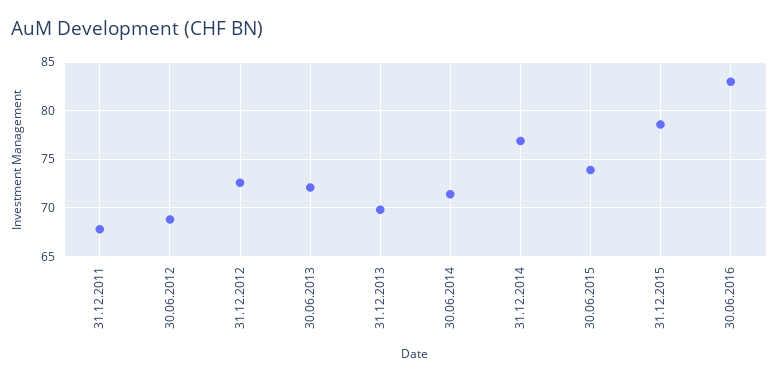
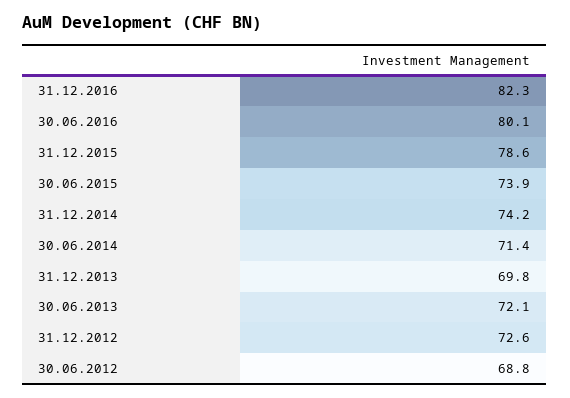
31.12.2011: 68 -> none
31.12.2014: 77 -> 74.2
30.06.2016: 83 -> 80.1
31.12.2016: none -> 82.3

